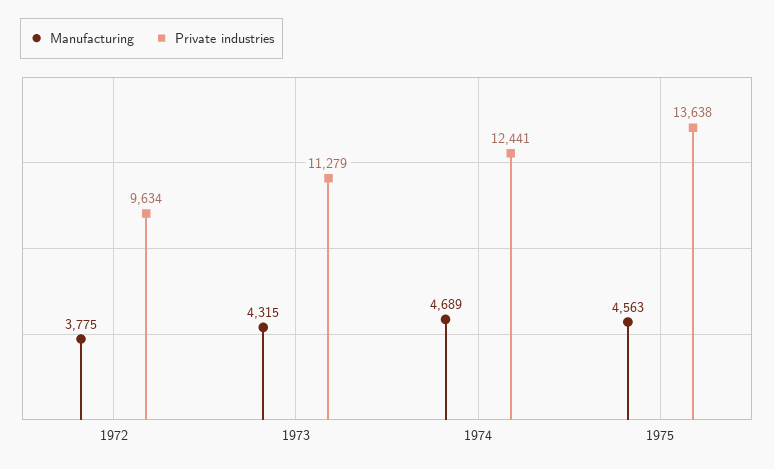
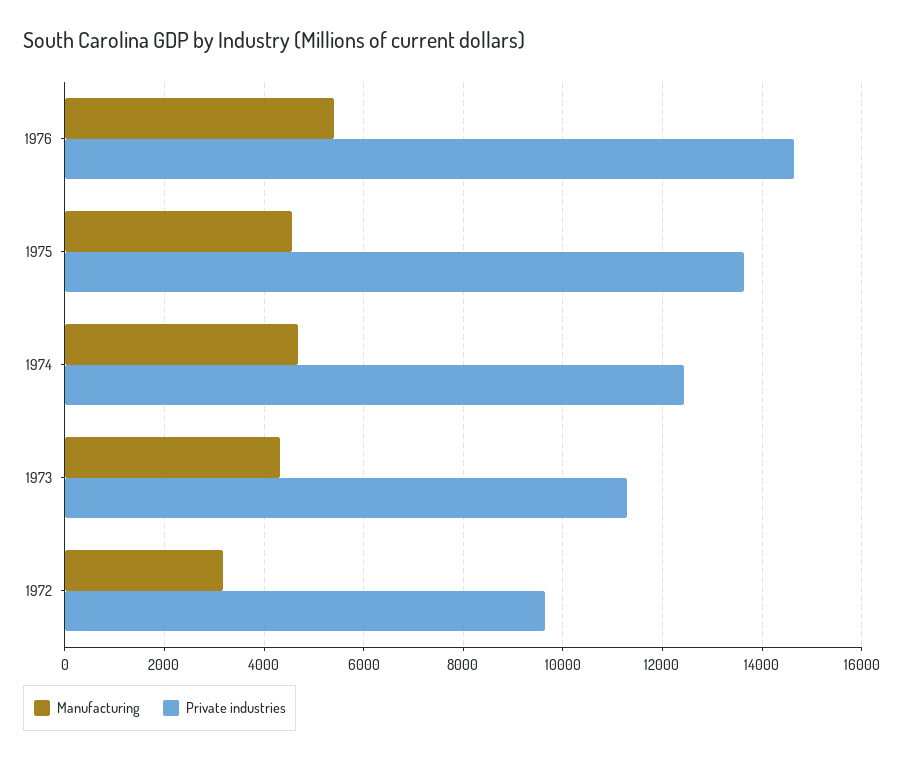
Manufacturing, 1972: 3775 -> 3200
Manufacturing, 1976: none -> 5400
Private industries, 1976: none -> 14600

